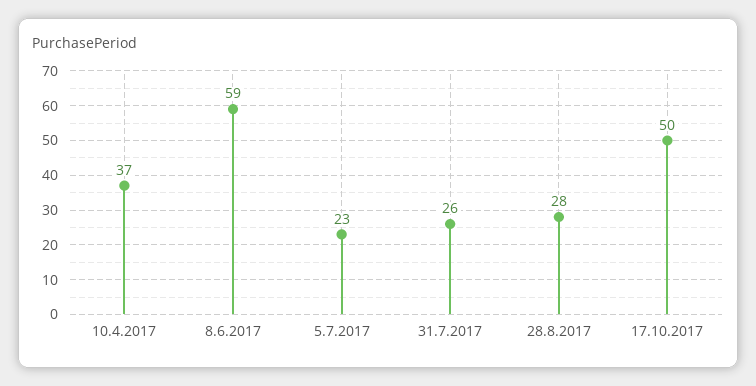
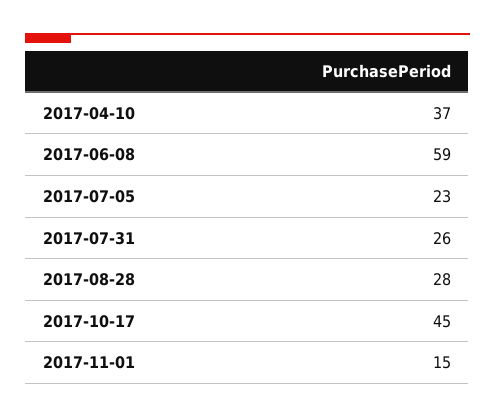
17.10.2017: 50 -> 45
2017-11-01: none -> 15

